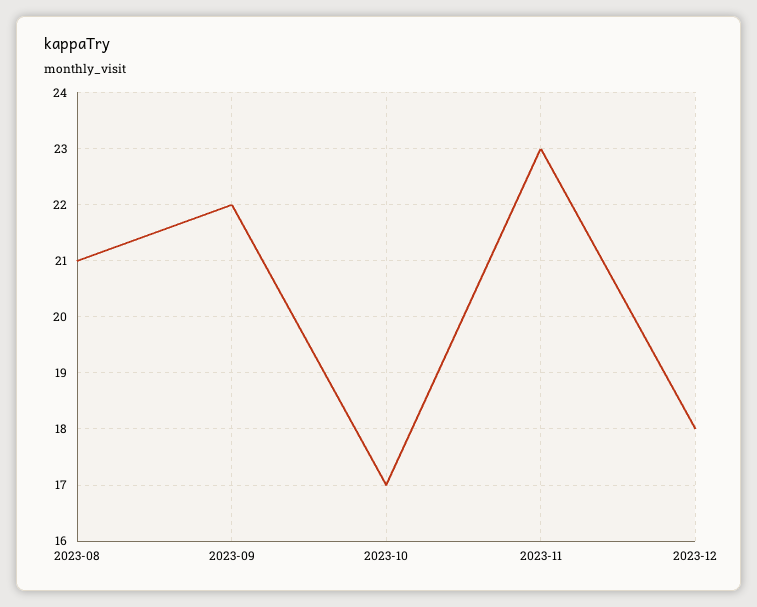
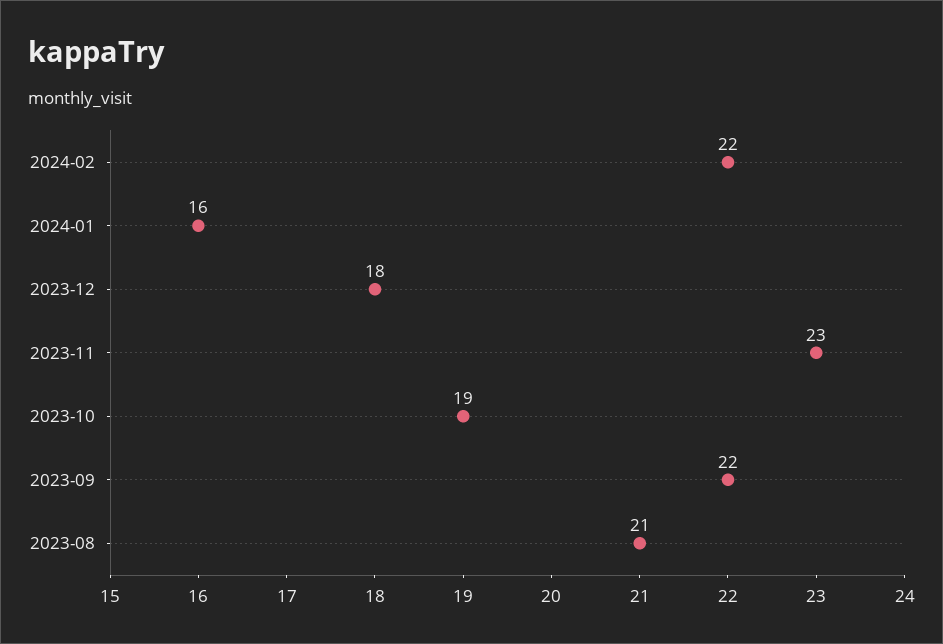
2023-10: 17 -> 19
2024-02: none -> 22
2024-01: none -> 16

